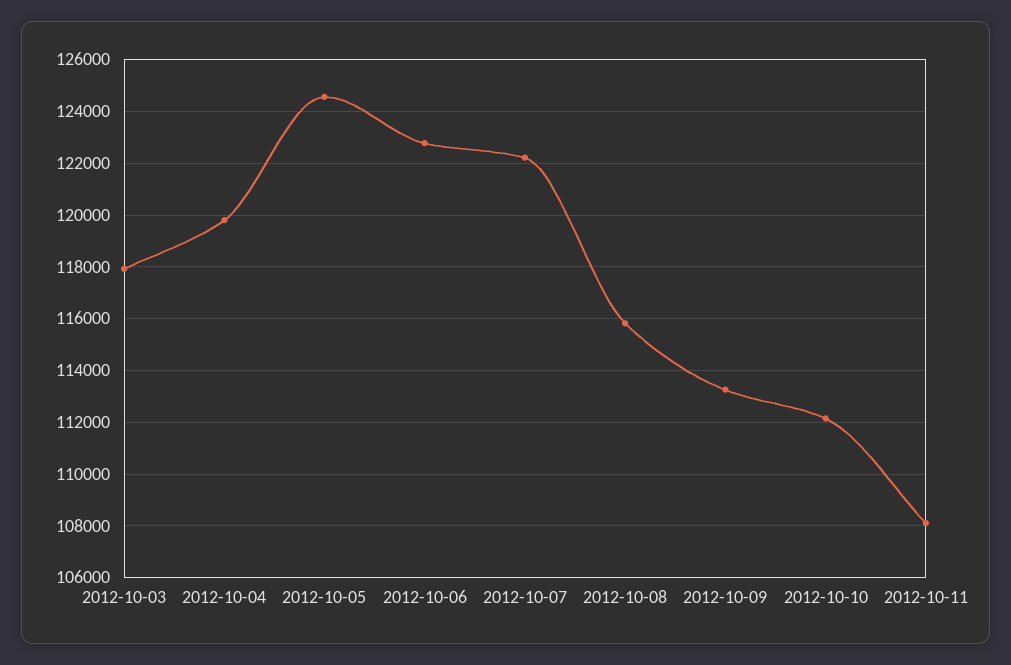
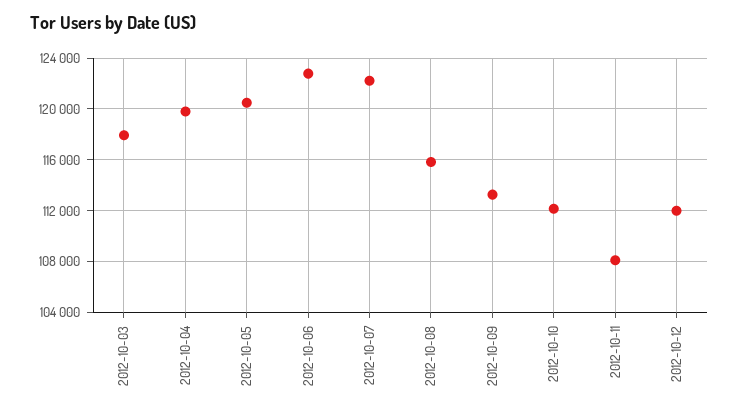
2012-10-05: 124500 -> 120500
2012-10-12: none -> 112000

